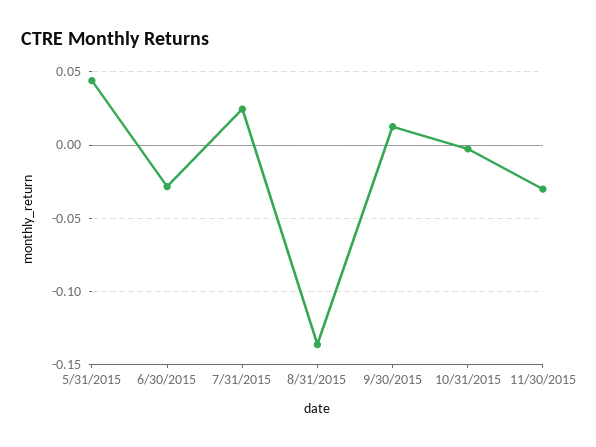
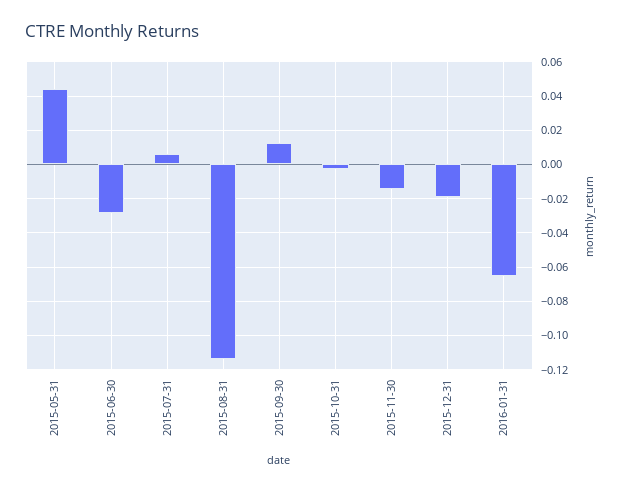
7/31/2015: 0.025 -> 0.005
8/31/2015: -0.135 -> -0.115
11/30/2015: -0.03 -> -0.015
2015-12-31: none -> -0.02
2016-01-31: none -> -0.065

